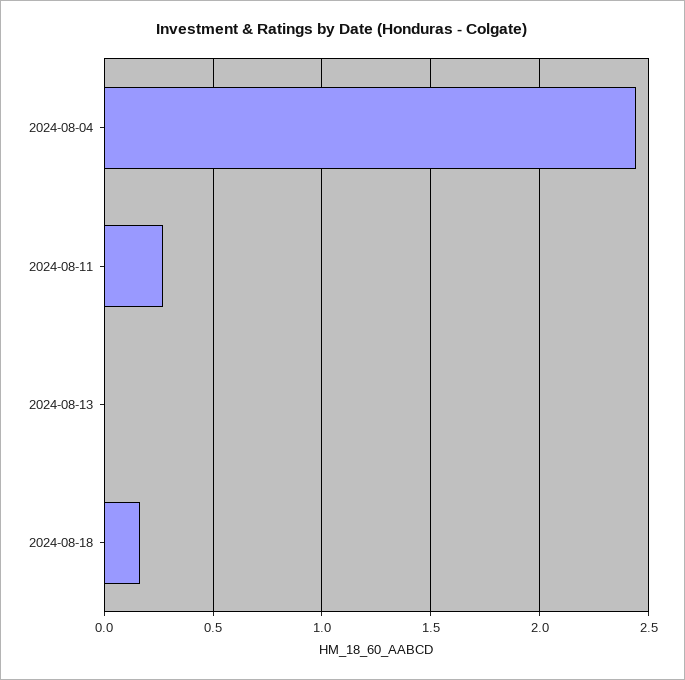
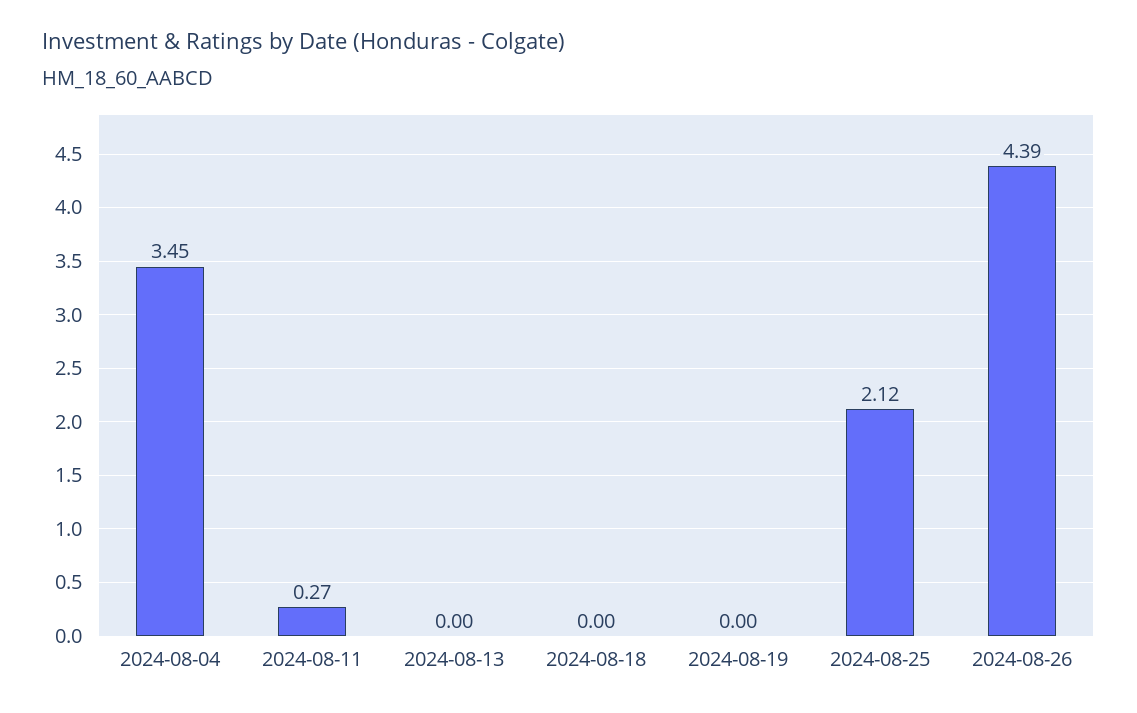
2024-08-04: 2.45 -> 3.45
2024-08-18: 0.15 -> 0
2024-08-19: none -> 0
2024-08-25: none -> 2.12
2024-08-26: none -> 4.39

